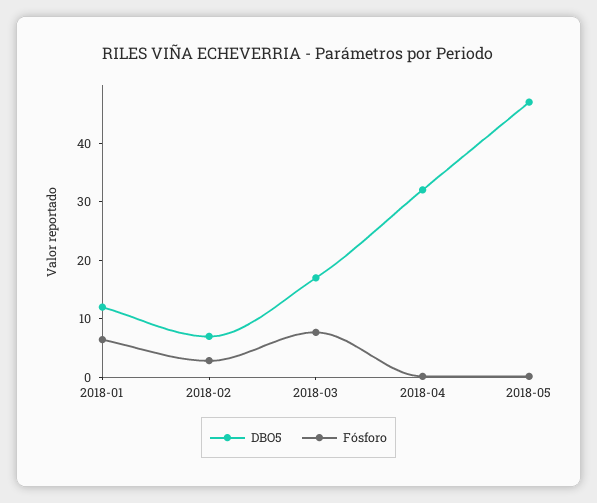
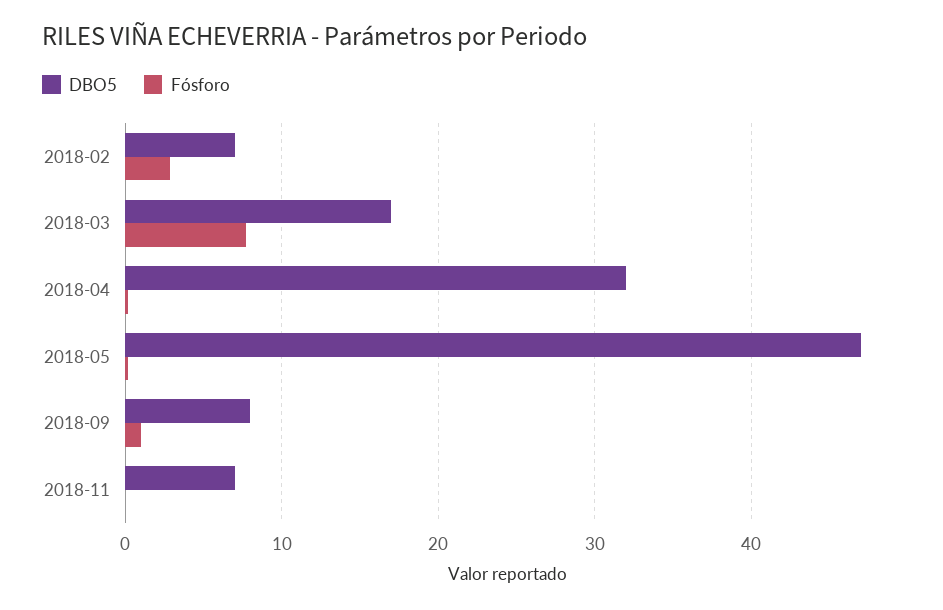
DBO5, 2018-01: 12 -> none
Fósforo, 2018-01: 6 -> none
DBO5, 2018-09: none -> 8
Fósforo, 2018-09: none -> 1
DBO5, 2018-11: none -> 7
Fósforo, 2018-11: none -> 0

